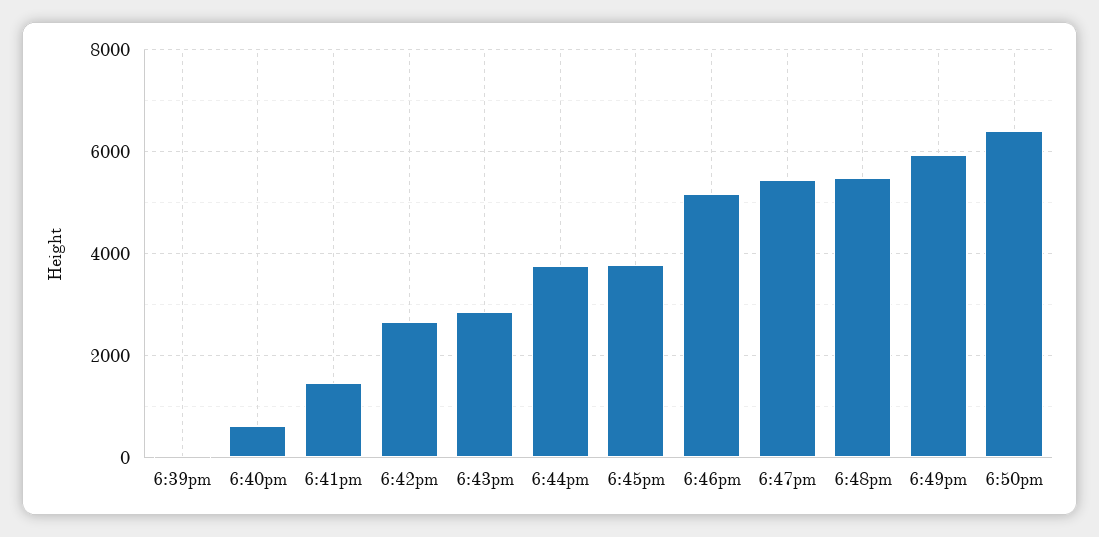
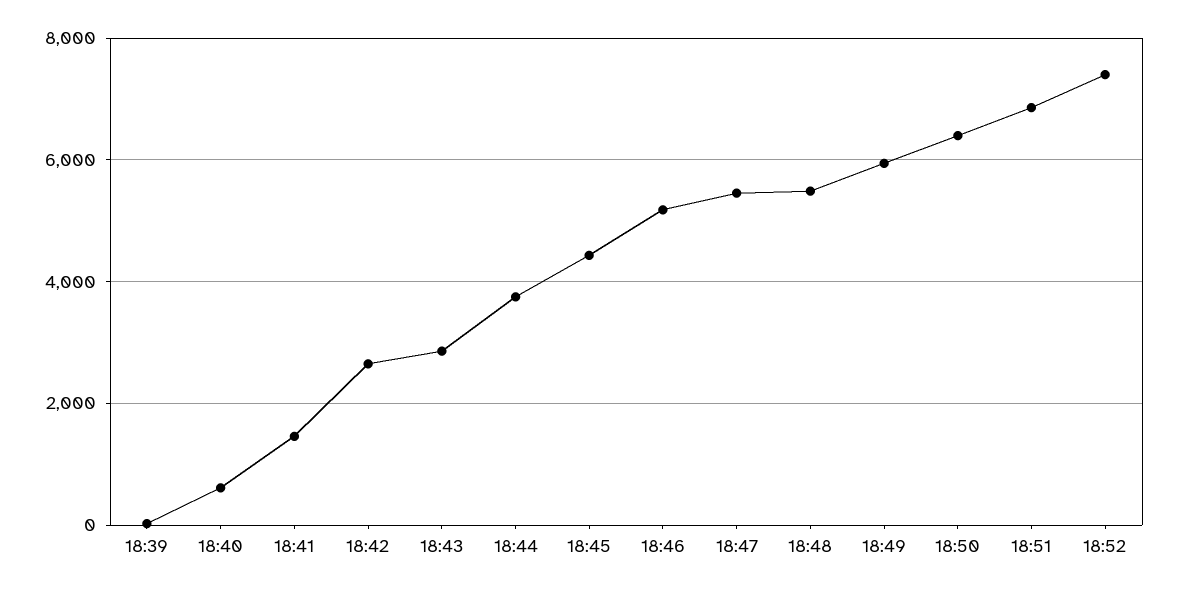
6:45pm: 3800 -> 4400
18:51: none -> 6800
18:52: none -> 7400

